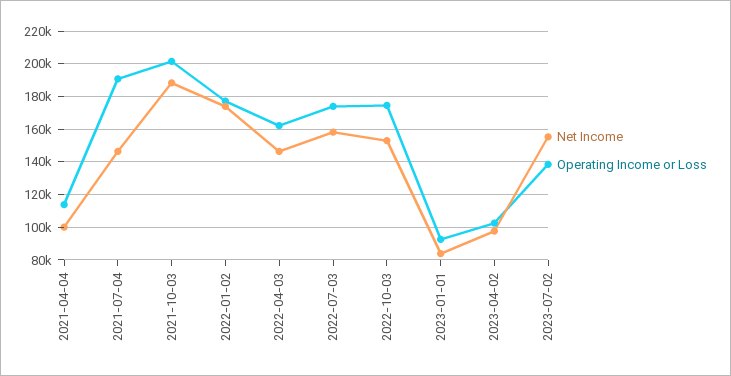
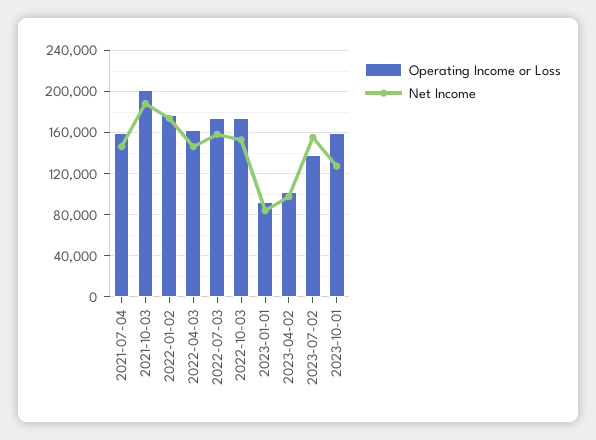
Net Income, 2021-04-04: 100000 -> none
Operating Income or Loss, 2021-04-04: 115000 -> none
Operating Income or Loss, 2021-07-04: 190000 -> 160000
Operating Income or Loss, 2023-10-01: none -> 160000
Net Income, 2023-10-01: none -> 130000

